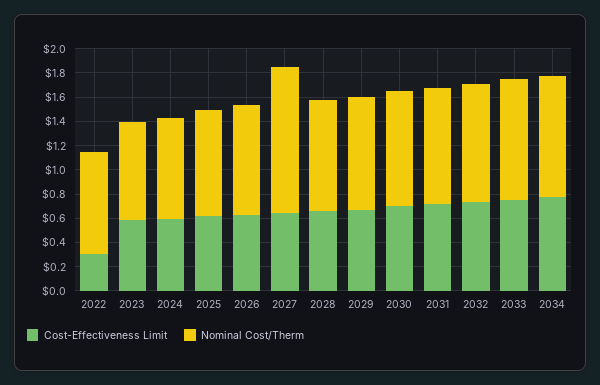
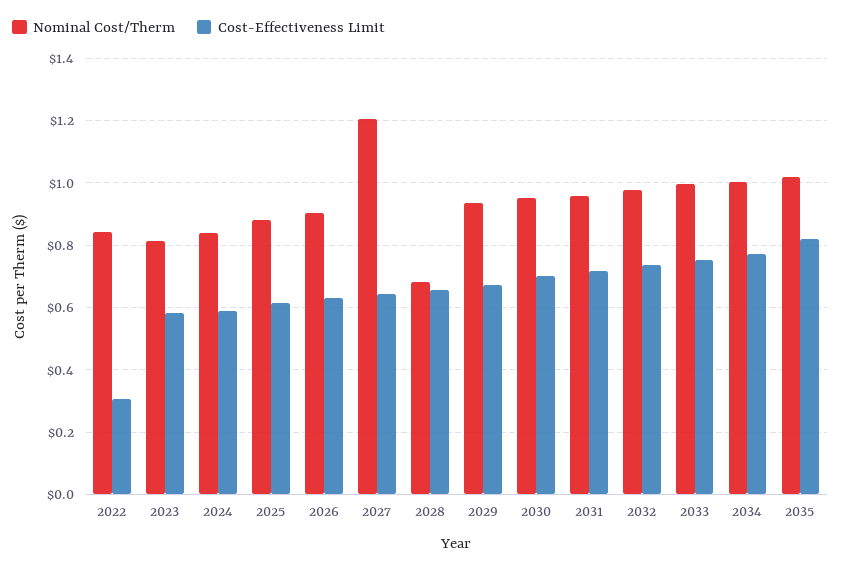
Nominal Cost/Therm, 2028: 0.9 -> 0.68
Nominal Cost/Therm, 2035: none -> 1.02
Cost-Effectiveness Limit, 2035: none -> 0.82

